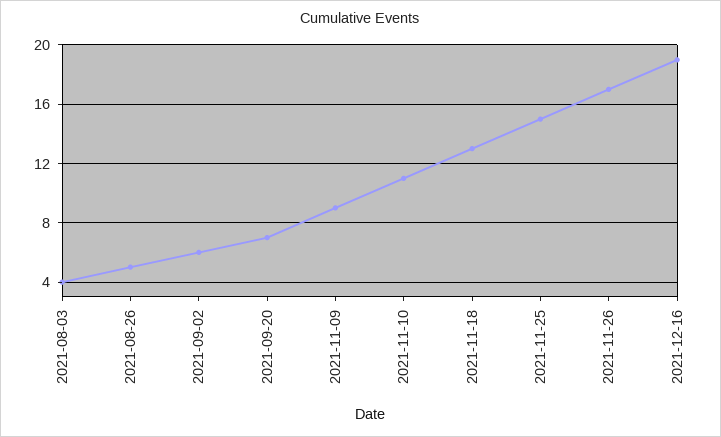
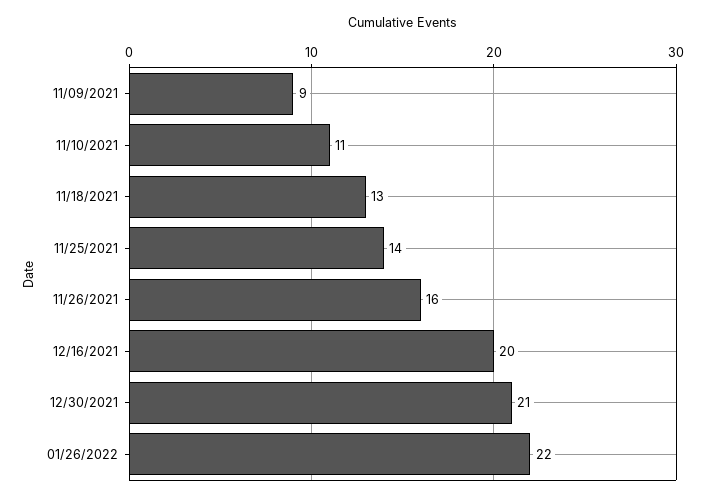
2021-08-03: 4 -> none
2021-08-26: 5 -> none
2021-09-02: 6 -> none
2021-09-20: 7 -> none
2021-11-25: 15 -> 14
2021-11-26: 17 -> 16
2021-12-16: 19 -> 20
12/30/2021: none -> 21
01/26/2022: none -> 22

